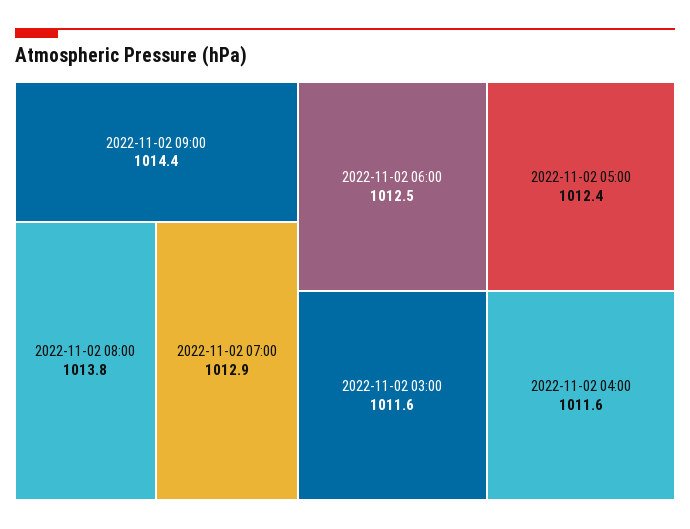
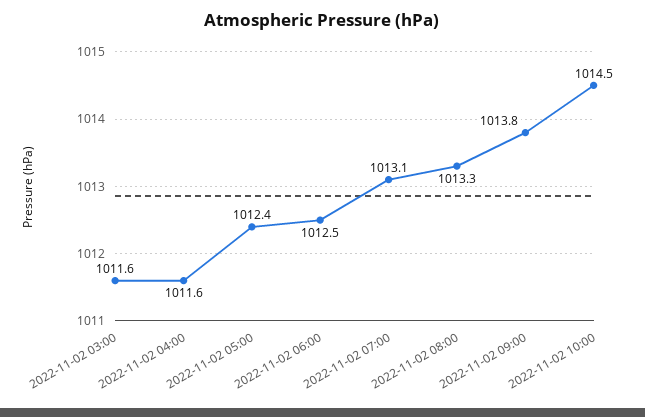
2022-11-02 09:00: 1014.4 -> 1013.8
2022-11-02 08:00: 1013.8 -> 1013.3
2022-11-02 07:00: 1012.9 -> 1013.1
2022-11-02 10:00: none -> 1014.5

